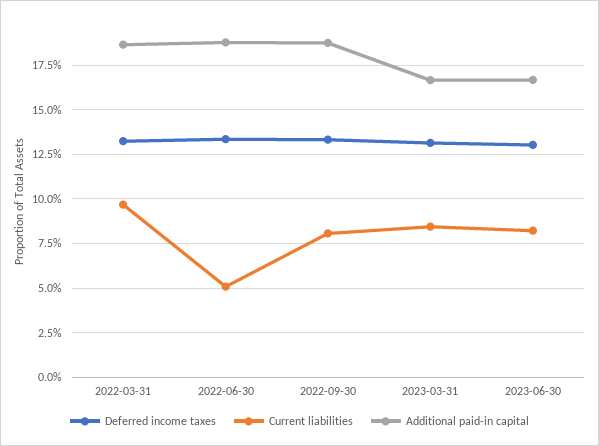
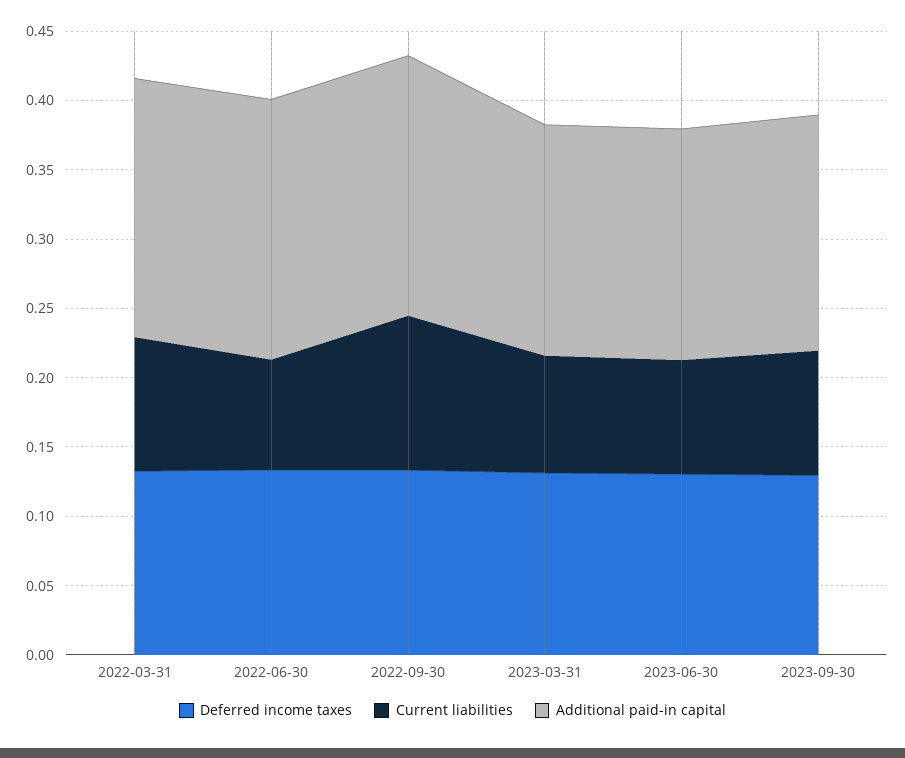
Current liabilities, 2022-06-30: 0.05 -> 0.08
Current liabilities, 2022-09-30: 0.08 -> 0.11
Deferred income taxes, 2023-09-30: none -> 0.13
Current liabilities, 2023-09-30: none -> 0.09
Additional paid-in capital, 2023-09-30: none -> 0.17

